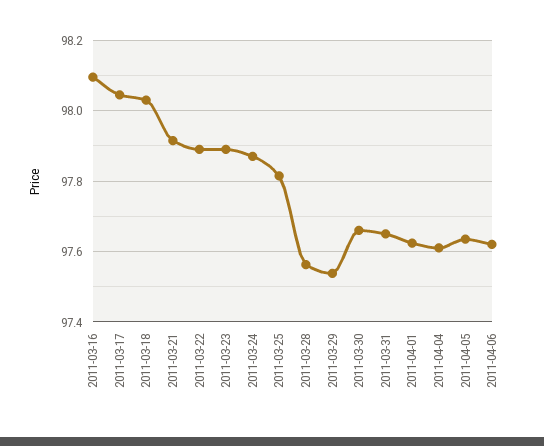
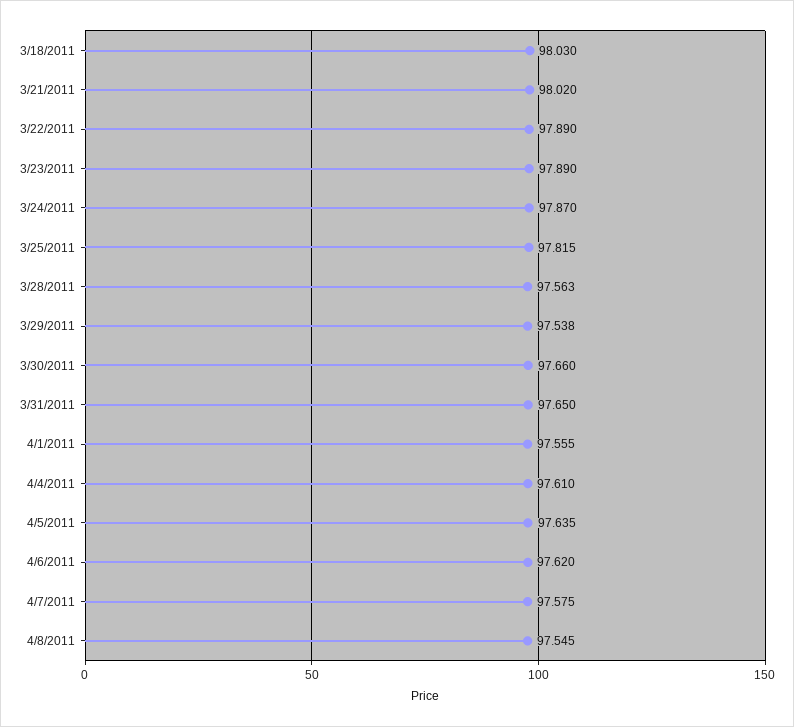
2011-03-16: 98.1 -> none
2011-03-17: 98.04 -> none
2011-03-21: 97.92 -> 98.02
2011-04-01: 97.62 -> 97.555
4/7/2011: none -> 97.575
4/8/2011: none -> 97.545

